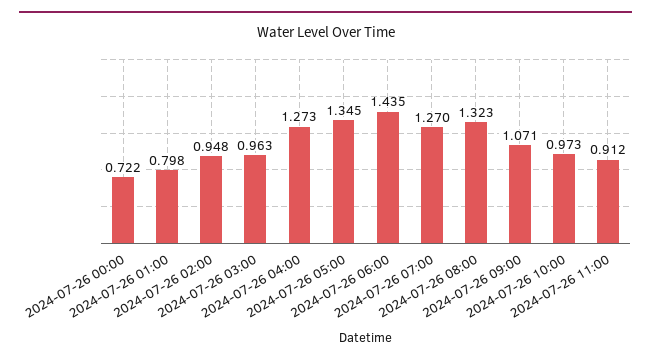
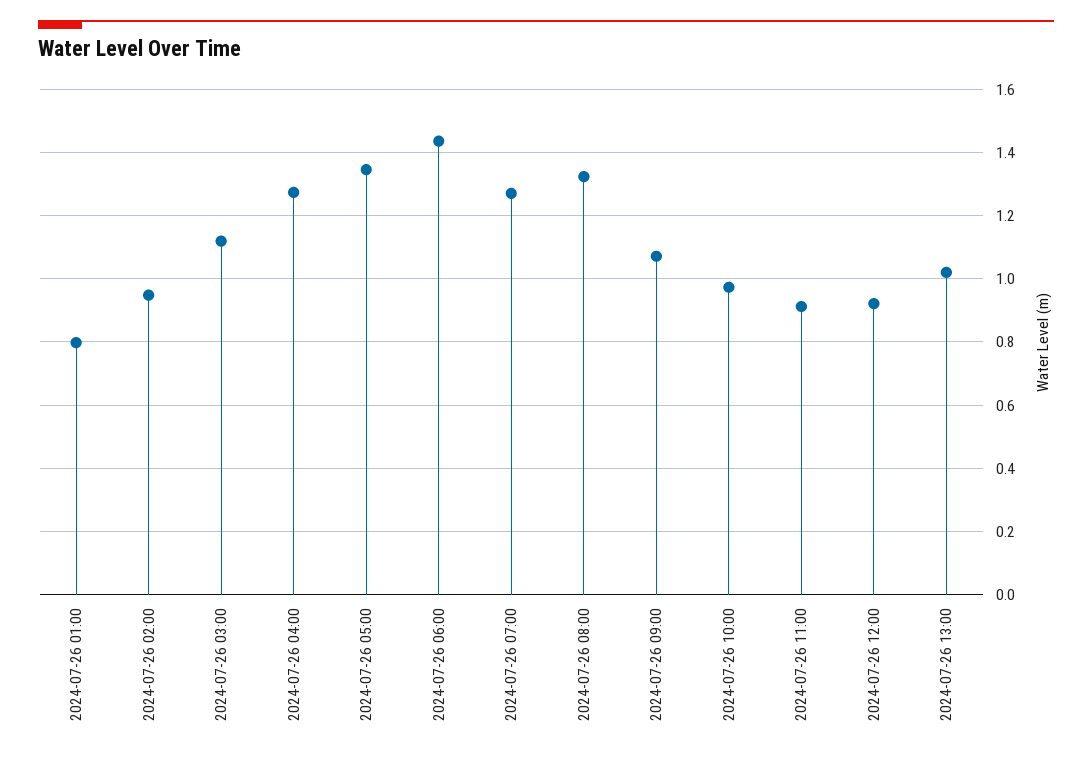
2024-07-26 00:00: 0.722 -> none
2024-07-26 03:00: 0.963 -> 1.12
2024-07-26 12:00: none -> 0.92
2024-07-26 13:00: none -> 1.02

